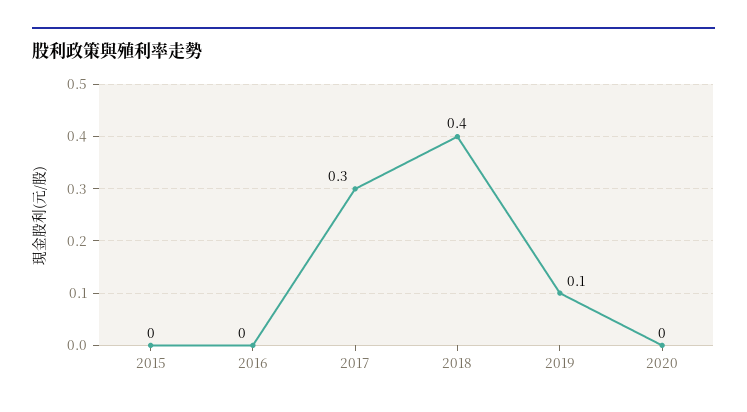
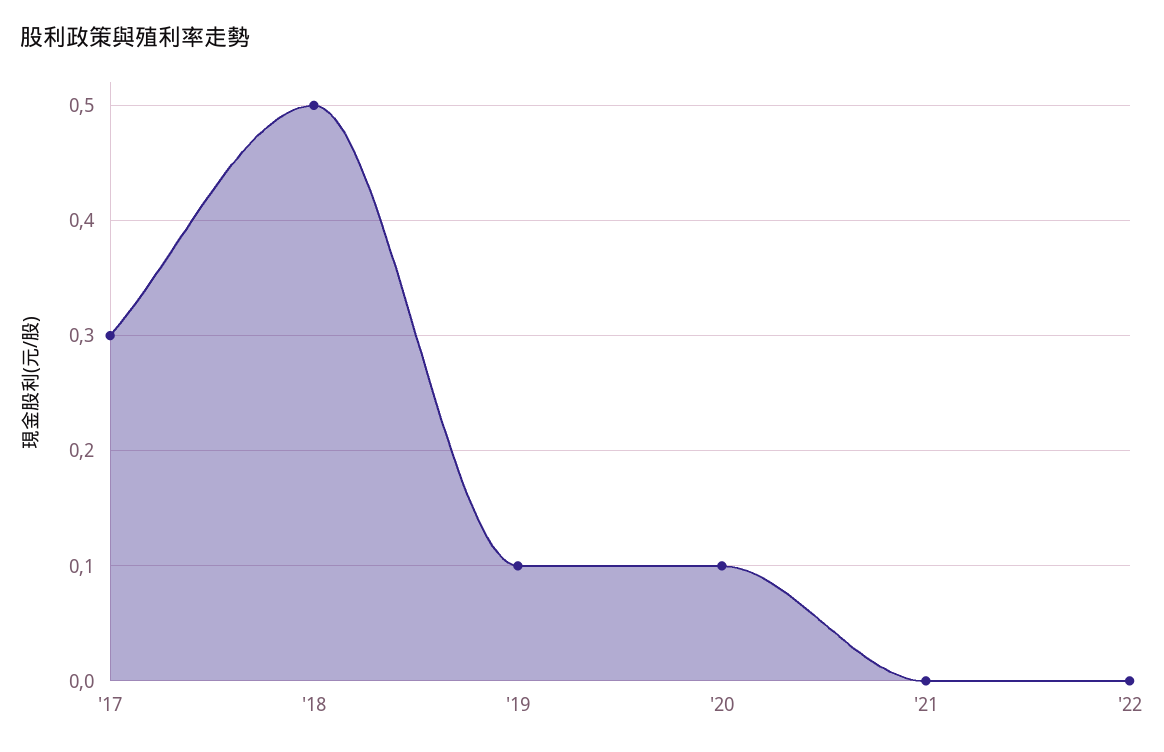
2015: 0 -> none
2016: 0 -> none
2018: 0.4 -> 0.5
2020: 0 -> 0.1
'21: none -> 0
'22: none -> 0

